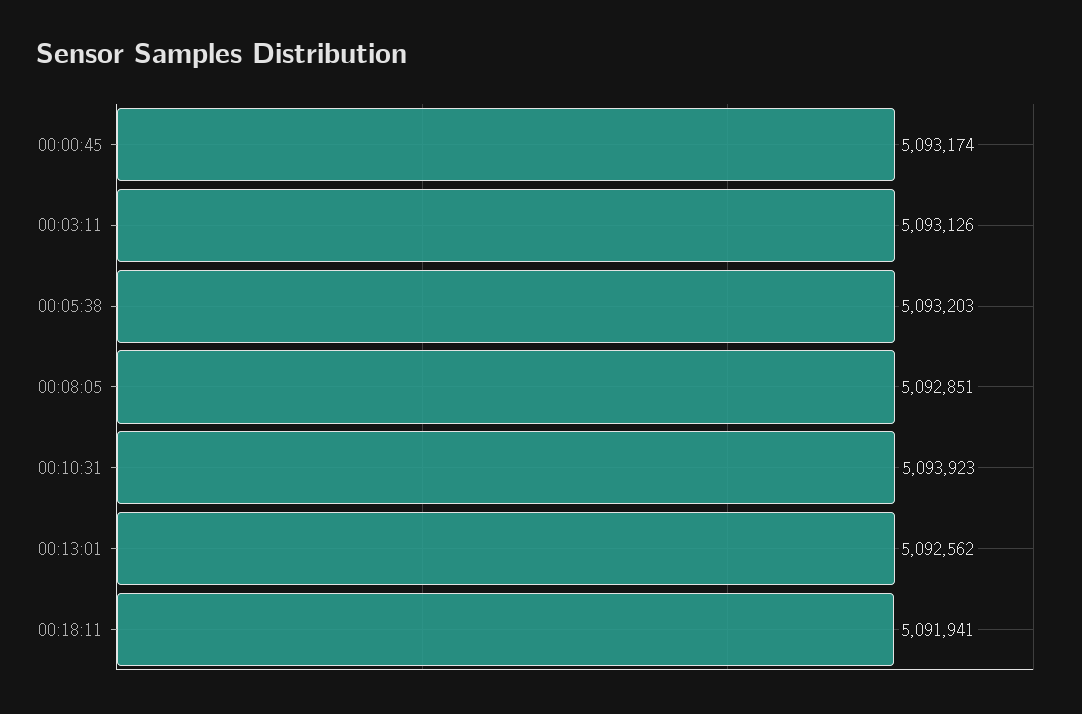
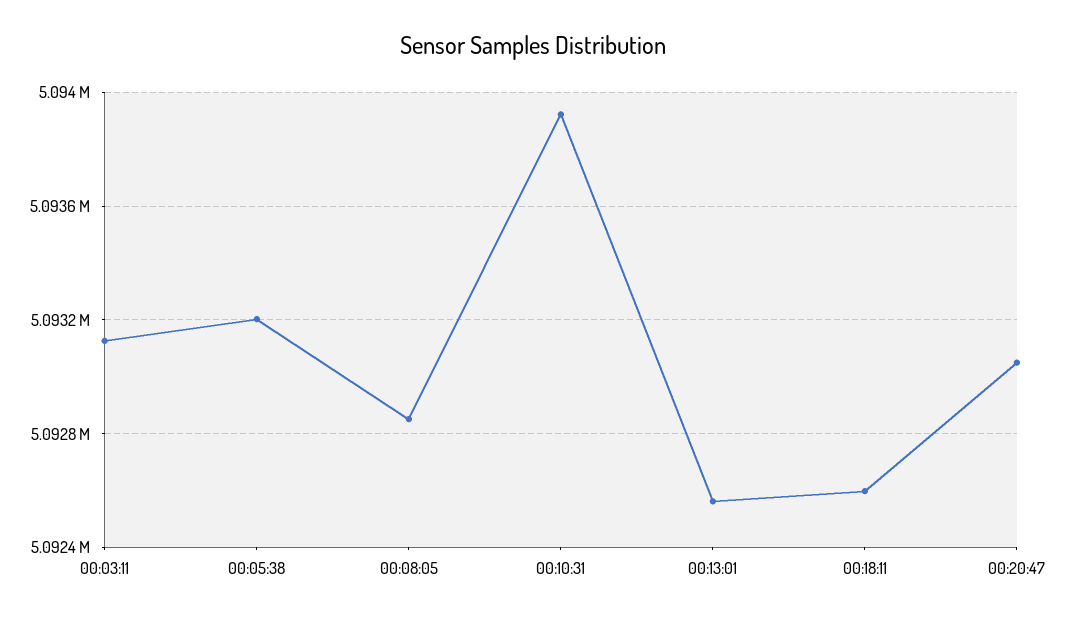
00:00:45: 5093174 -> none
00:18:11: 5091941 -> 5092600
00:20:47: none -> 5093050

